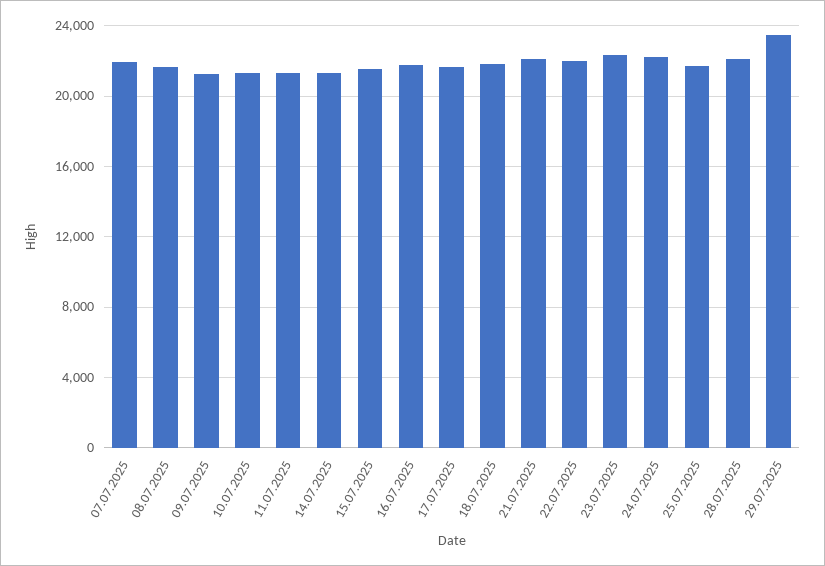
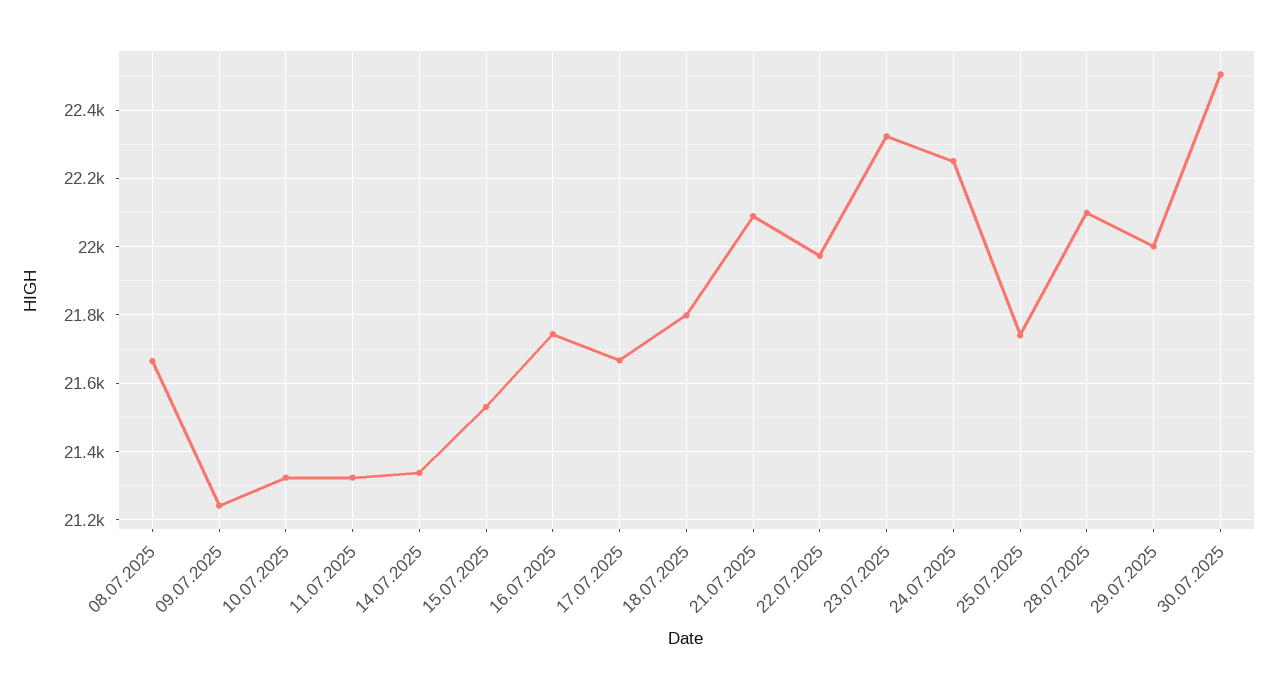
07.07.2025: 22000 -> none
29.07.2025: 23500 -> 22000
30.07.2025: none -> 22500

